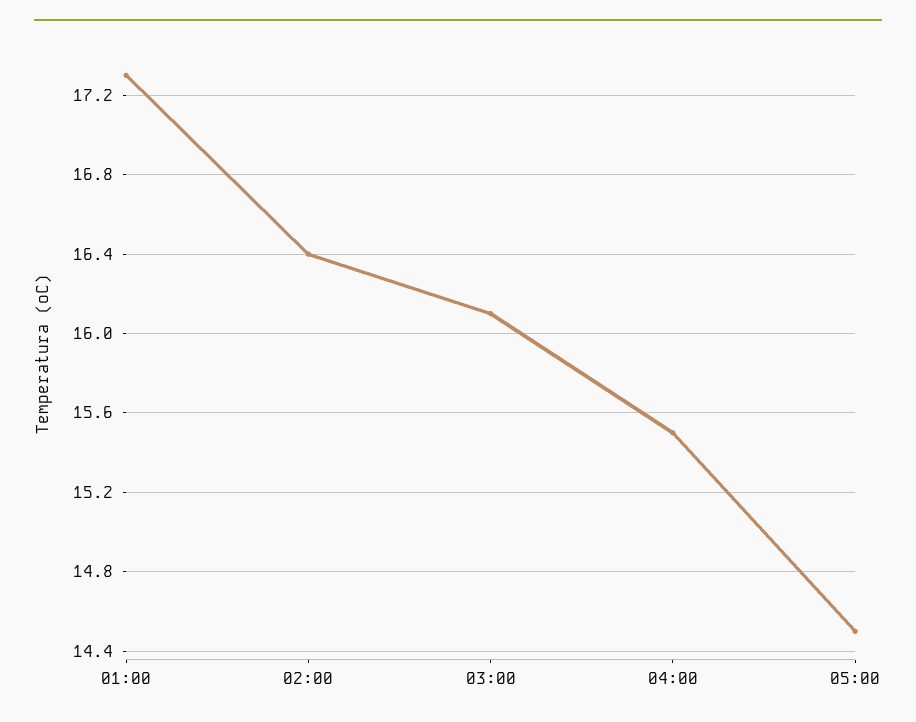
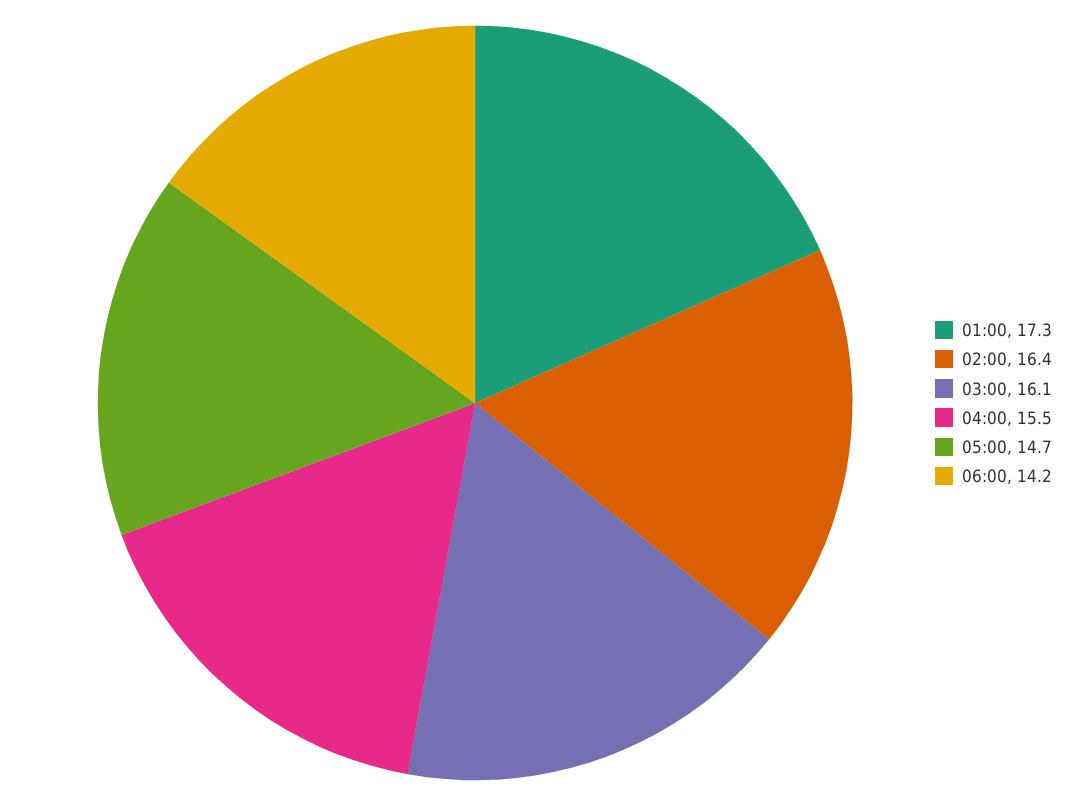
05:00: 14.5 -> 14.7
06:00: none -> 14.2

